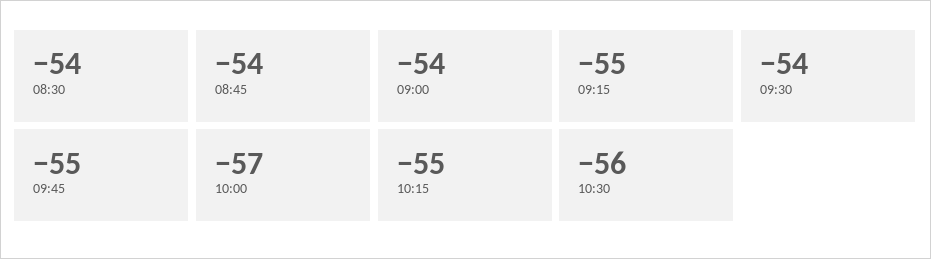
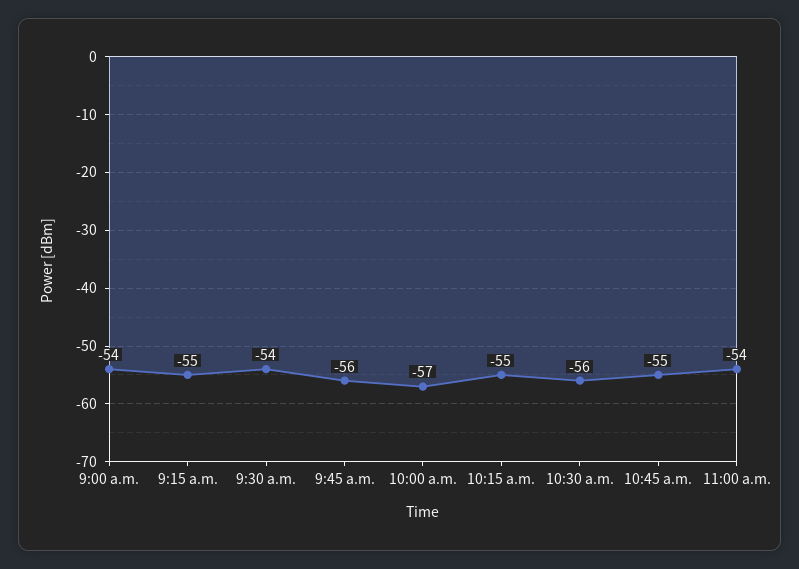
08:30: -54 -> none
08:45: -54 -> none
09:45: -55 -> -56
10:45 a.m.: none -> -55
11:00 a.m.: none -> -54

